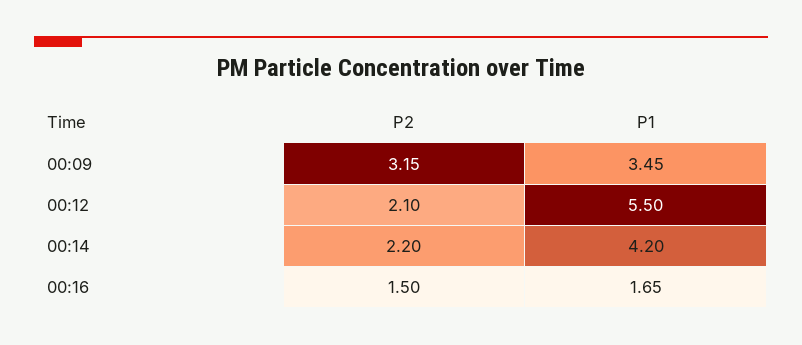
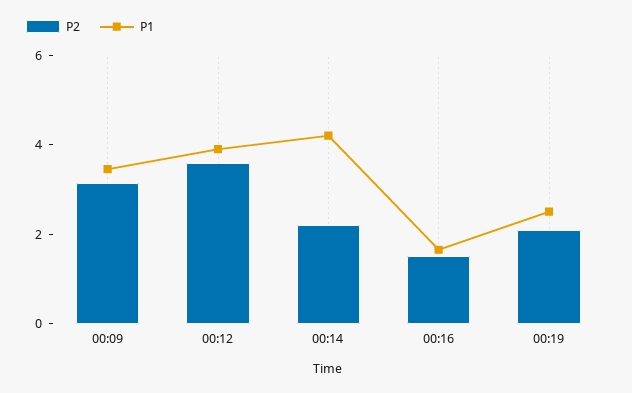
P2, 00:12: 2.1 -> 3.5
P1, 00:12: 5.5 -> 4
P2, 00:19: none -> 2
P1, 00:19: none -> 2.5

